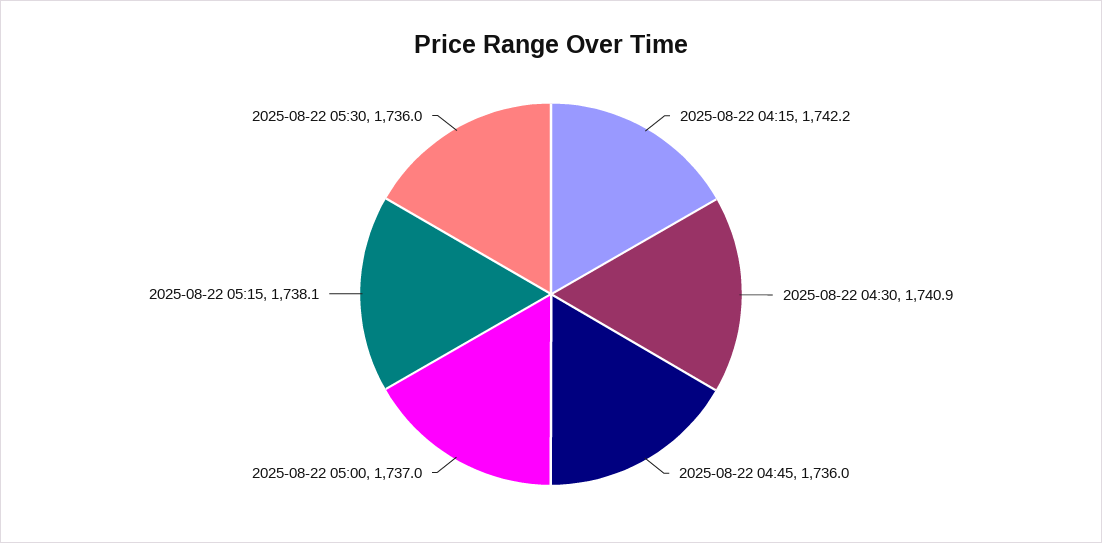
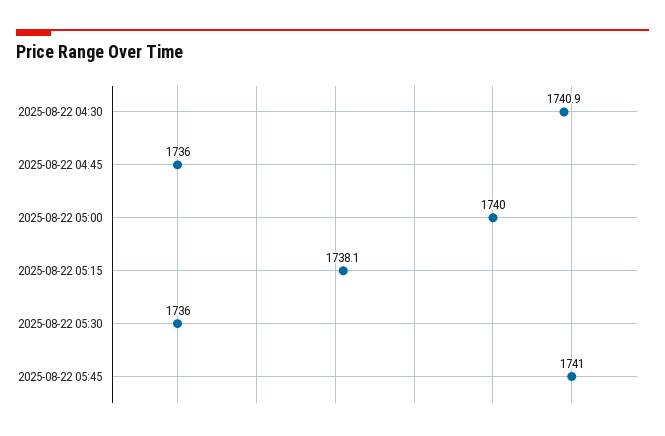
2025-08-22 04:15: 1742.2 -> none
2025-08-22 05:00: 1737 -> 1740
2025-08-22 05:45: none -> 1741

